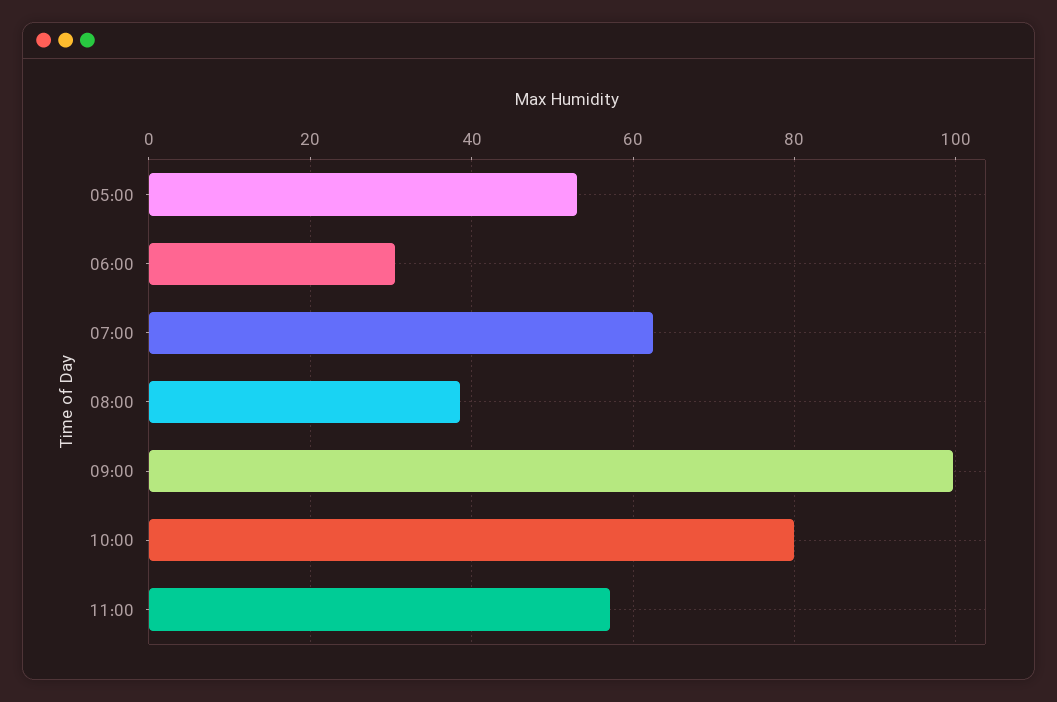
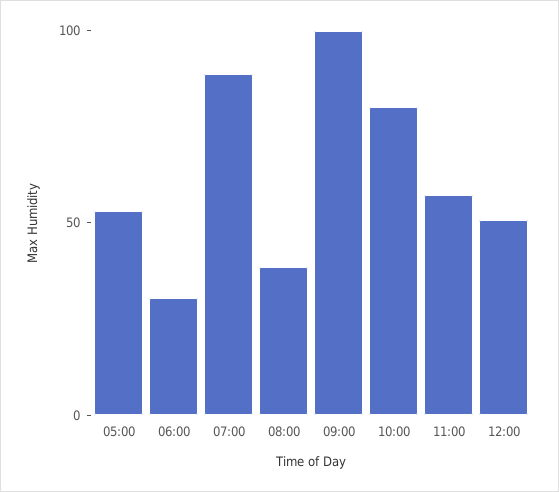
07:00: 62 -> 90
12:00: none -> 50

